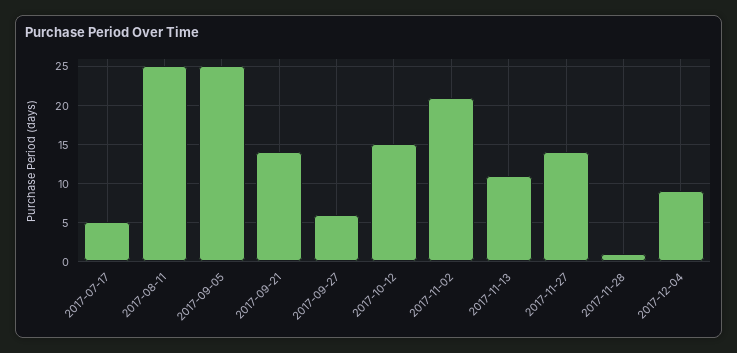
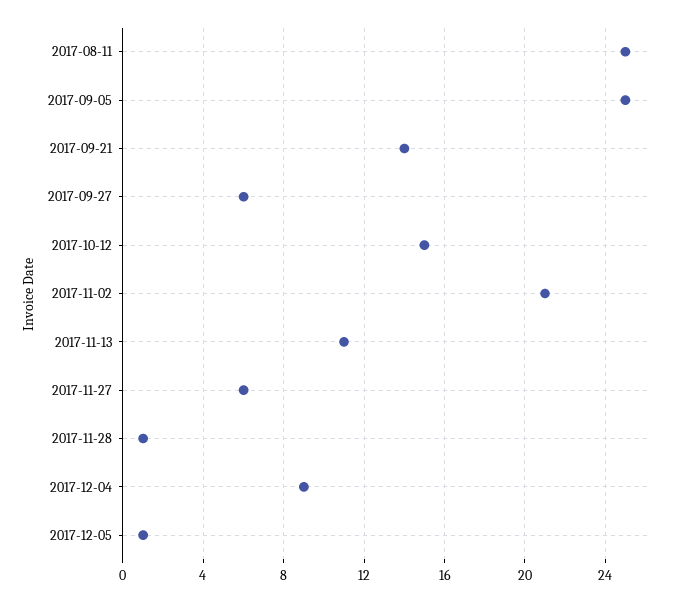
2017-07-17: 5 -> none
2017-11-27: 14 -> 6
2017-12-05: none -> 1

